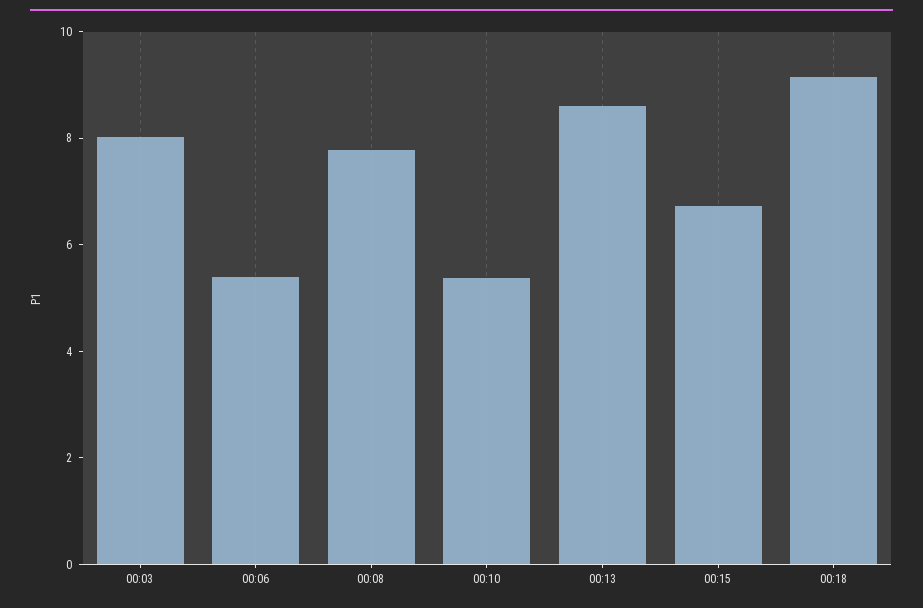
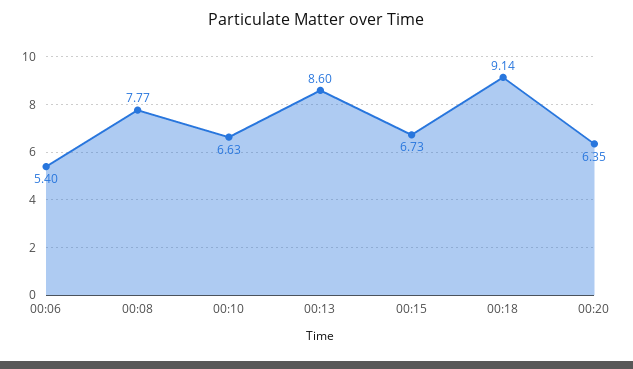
00:03: 8 -> none
00:10: 5.5 -> 6.63
00:20: none -> 6.35

